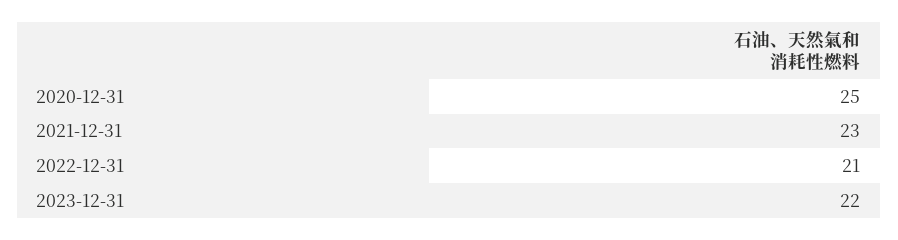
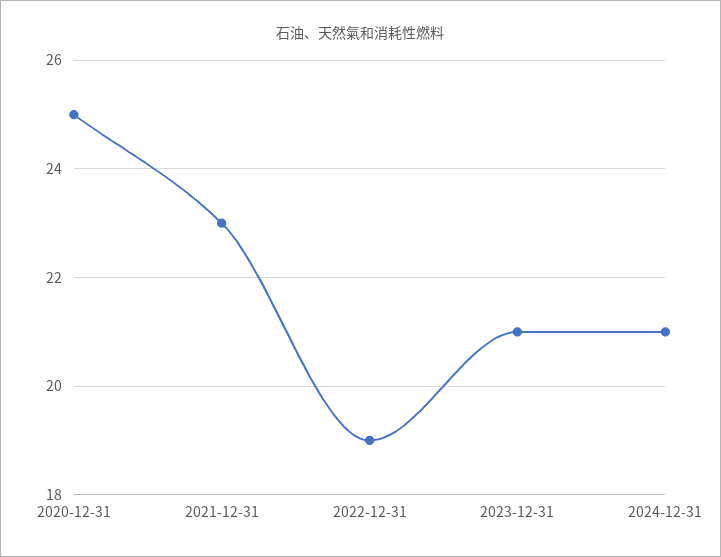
2022-12-31: 21 -> 19
2023-12-31: 22 -> 21
2024-12-31: none -> 21

